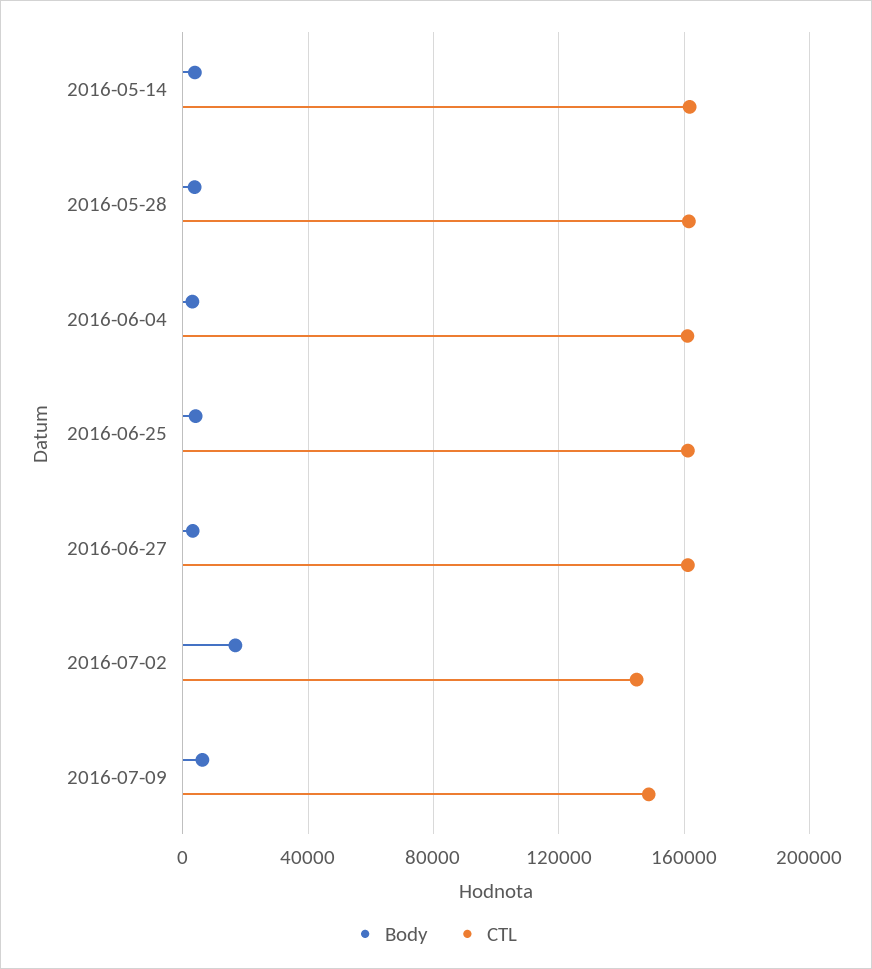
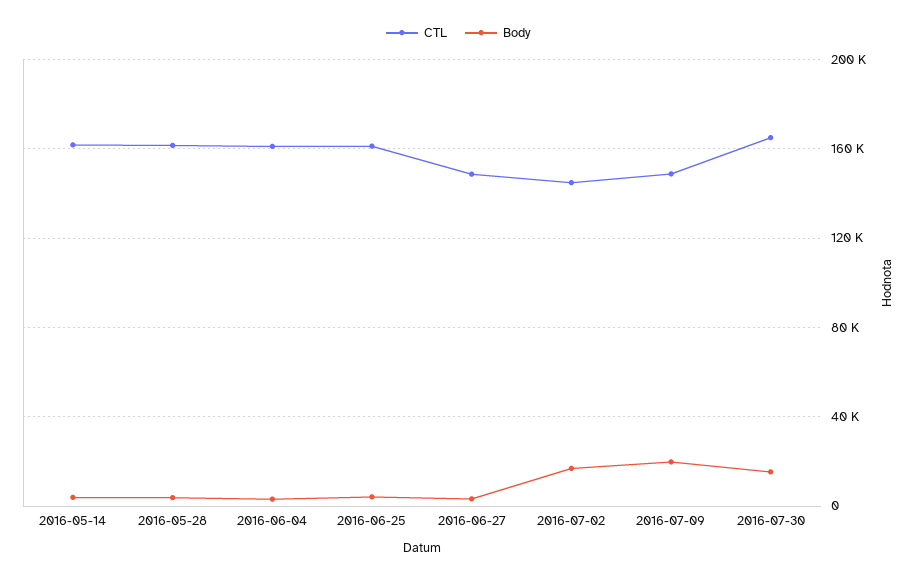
CTL, 2016-06-27: 160000 -> 150000
Body, 2016-07-09: 5000 -> 20000
CTL, 2016-07-30: none -> 165000
Body, 2016-07-30: none -> 15000

